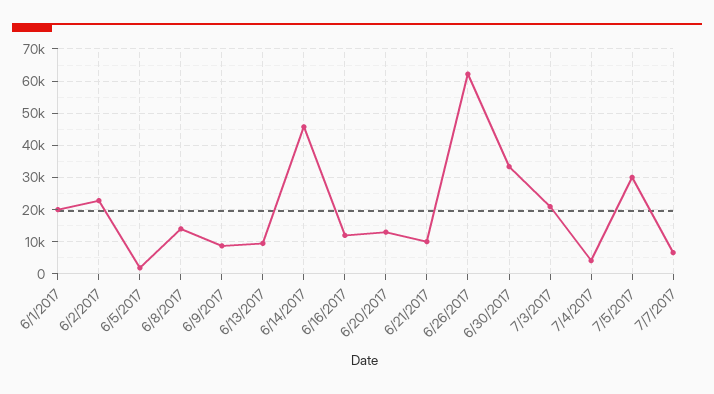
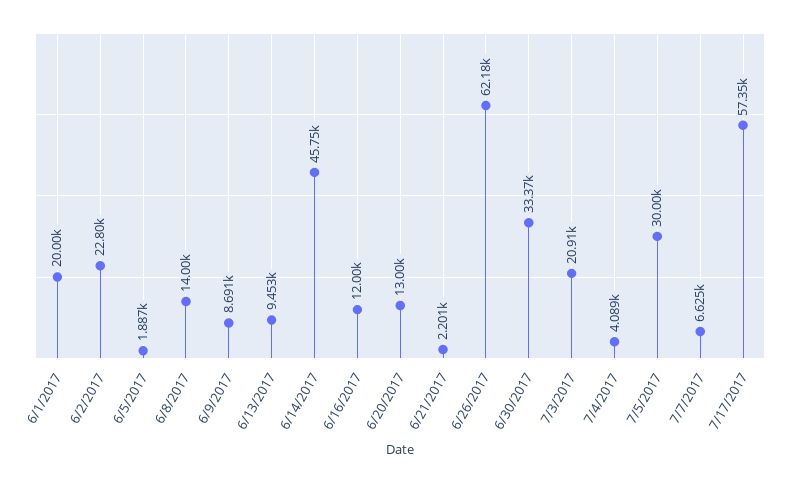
6/21/2017: 10000 -> 2201
7/17/2017: none -> 57350

